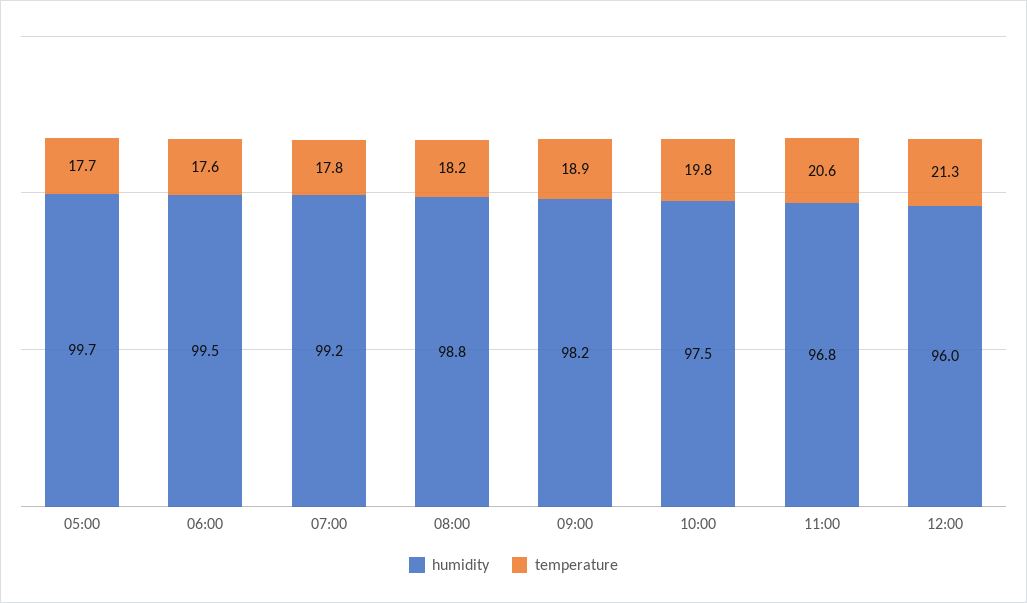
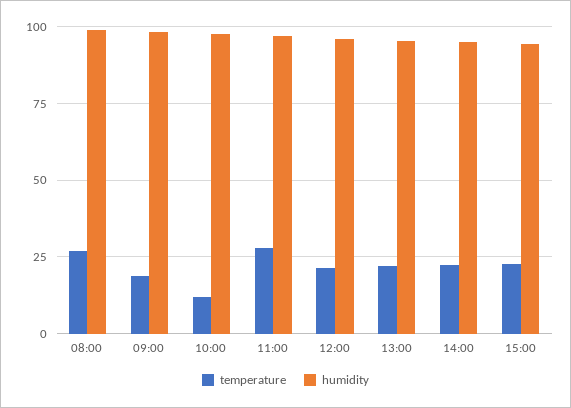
humidity, 05:00: 99.7 -> none
temperature, 05:00: 17.7 -> none
humidity, 06:00: 99.5 -> none
temperature, 06:00: 17.6 -> none
humidity, 07:00: 99.2 -> none
temperature, 07:00: 17.8 -> none
temperature, 08:00: 18.2 -> 27.5
temperature, 10:00: 19.8 -> 12.5
temperature, 11:00: 20.6 -> 27.5
temperature, 13:00: none -> 22.5
humidity, 13:00: none -> 95
temperature, 14:00: none -> 22.5
humidity, 14:00: none -> 95
temperature, 15:00: none -> 22.5
humidity, 15:00: none -> 95

